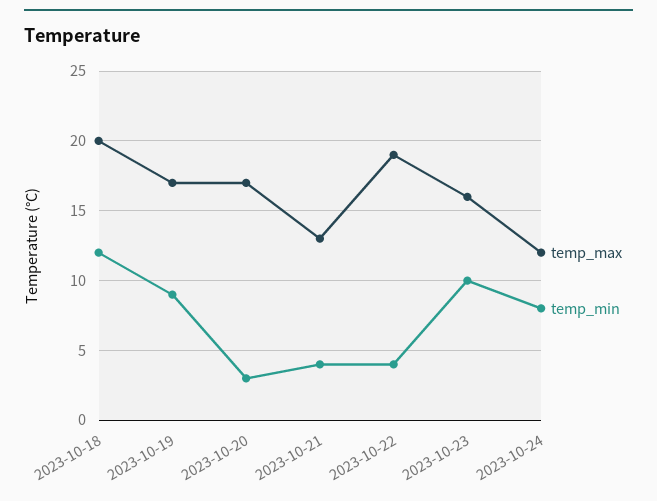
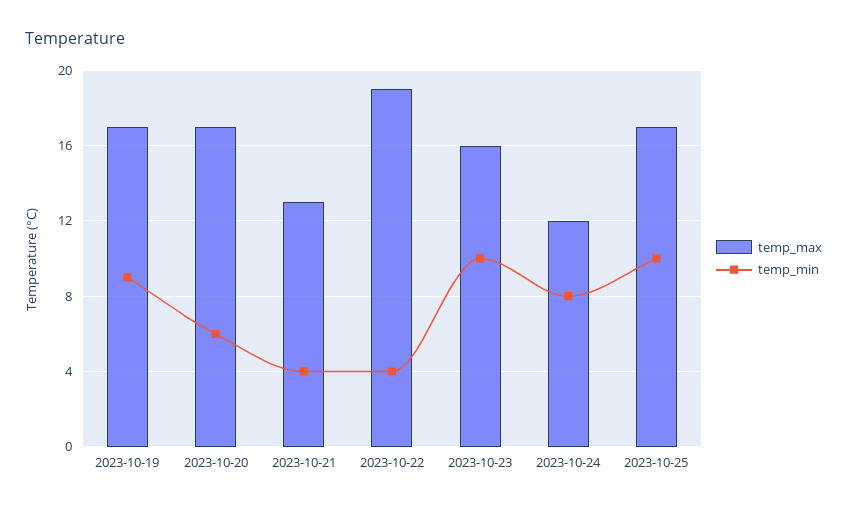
temp_max, 2023-10-18: 20 -> none
temp_min, 2023-10-18: 12 -> none
temp_min, 2023-10-20: 3 -> 6
temp_max, 2023-10-25: none -> 17
temp_min, 2023-10-25: none -> 10

